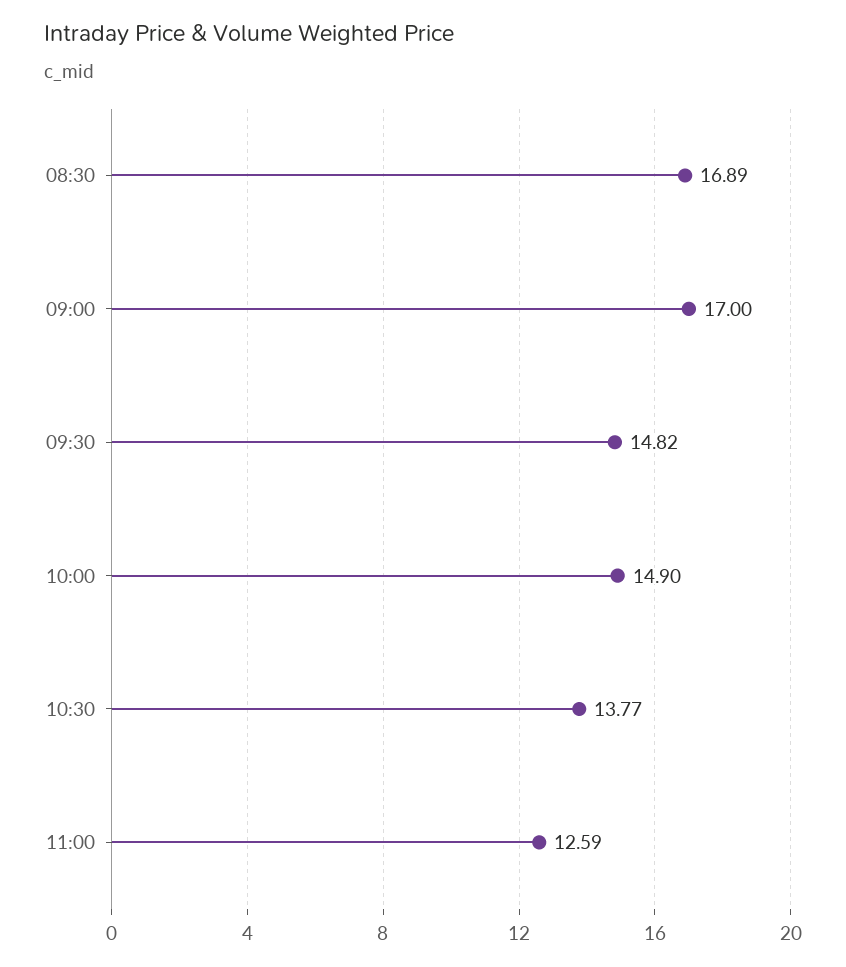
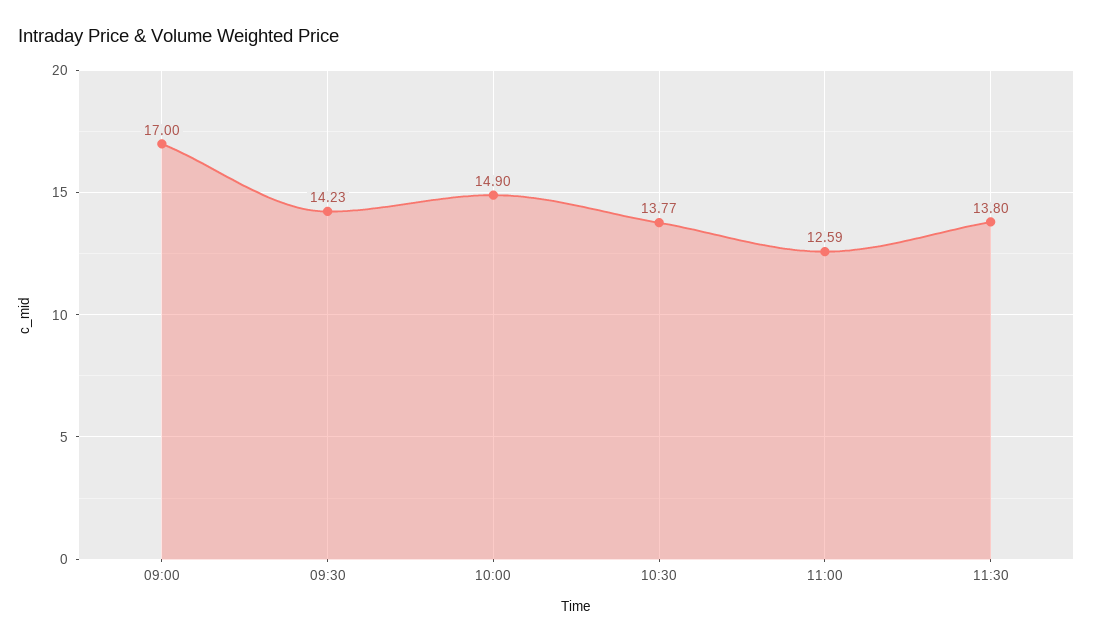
08:30: 16.89 -> none
09:30: 14.82 -> 14.23
11:30: none -> 13.8

